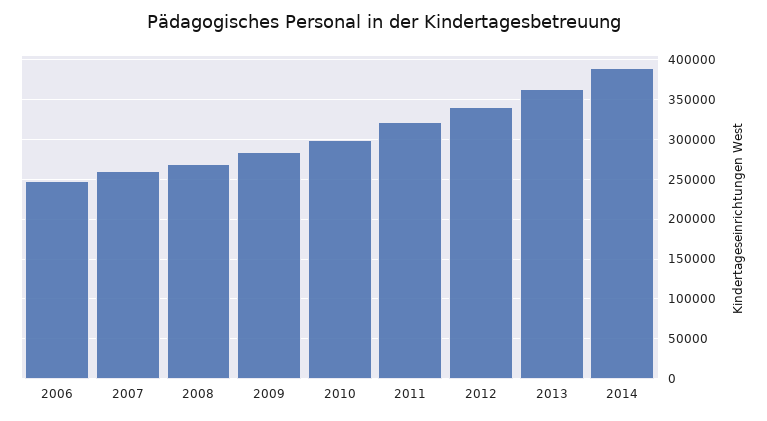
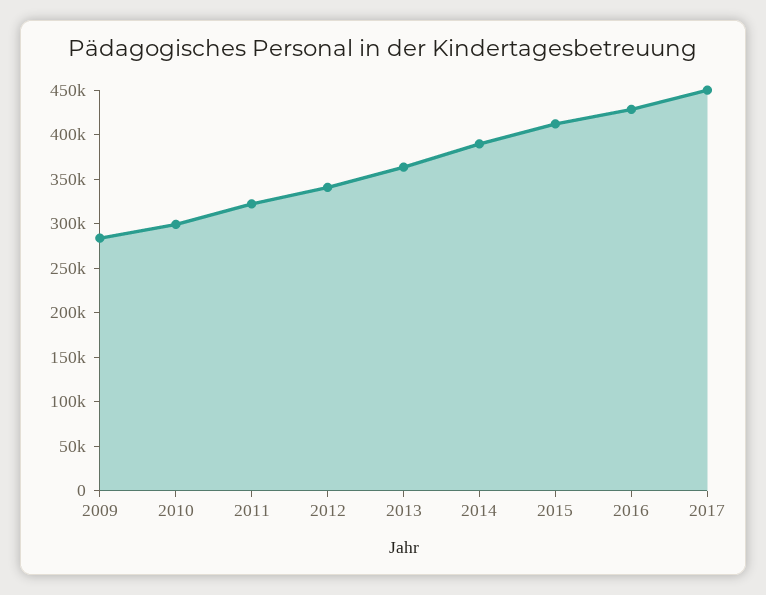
2006: 250000 -> none
2007: 260000 -> none
2008: 270000 -> none
2015: none -> 410000
2016: none -> 430000
2017: none -> 450000

